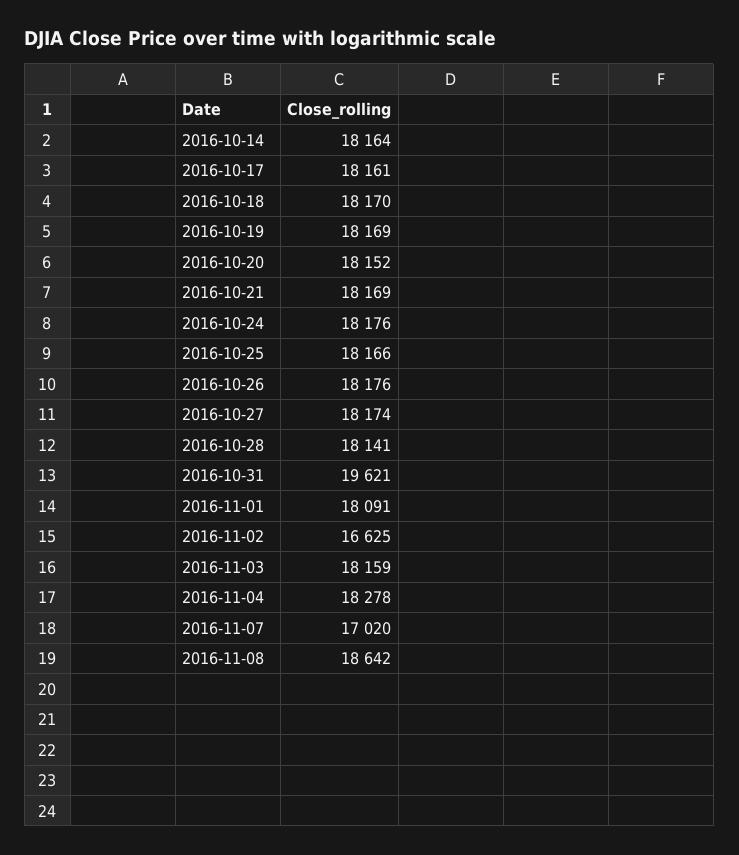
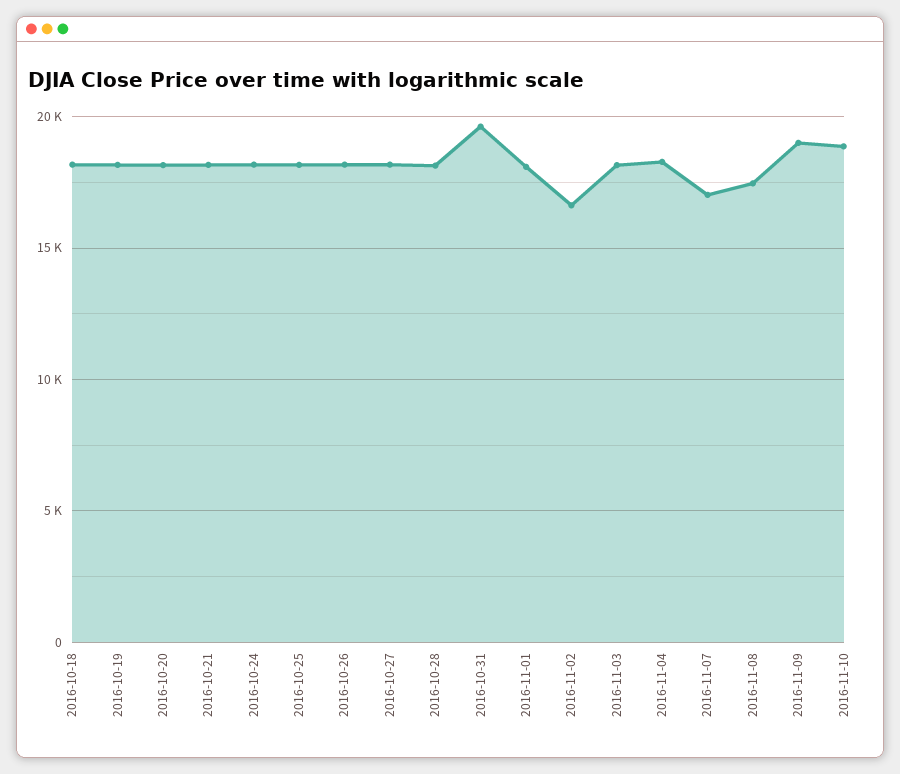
2016-10-14: 18164 -> none
2016-10-17: 18161 -> none
2016-11-08: 18642 -> 17500
2016-11-09: none -> 19000
2016-11-10: none -> 19000

